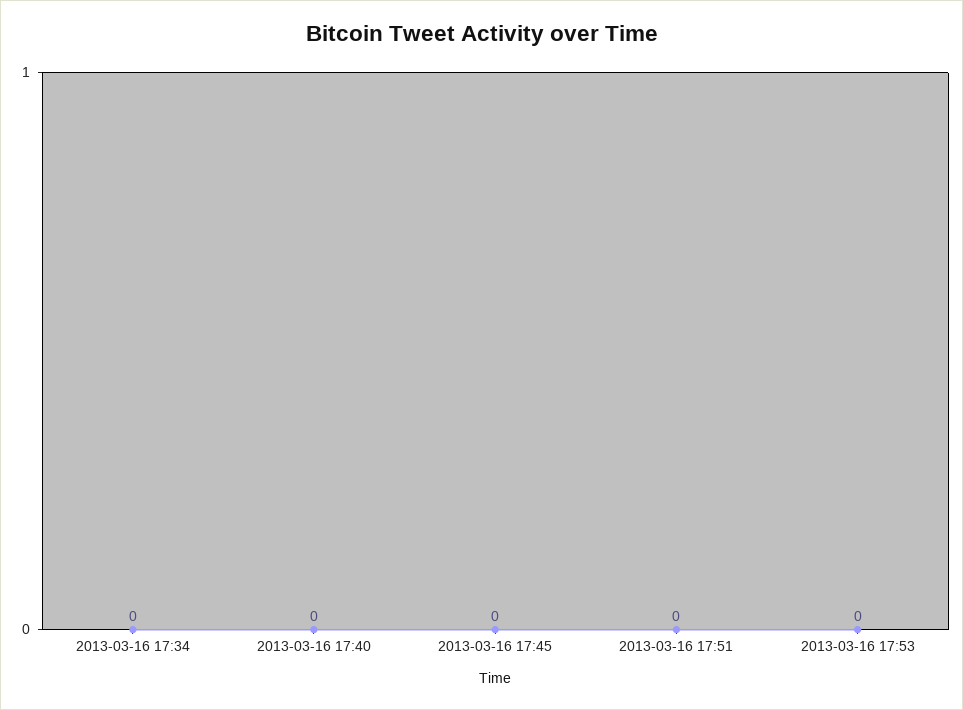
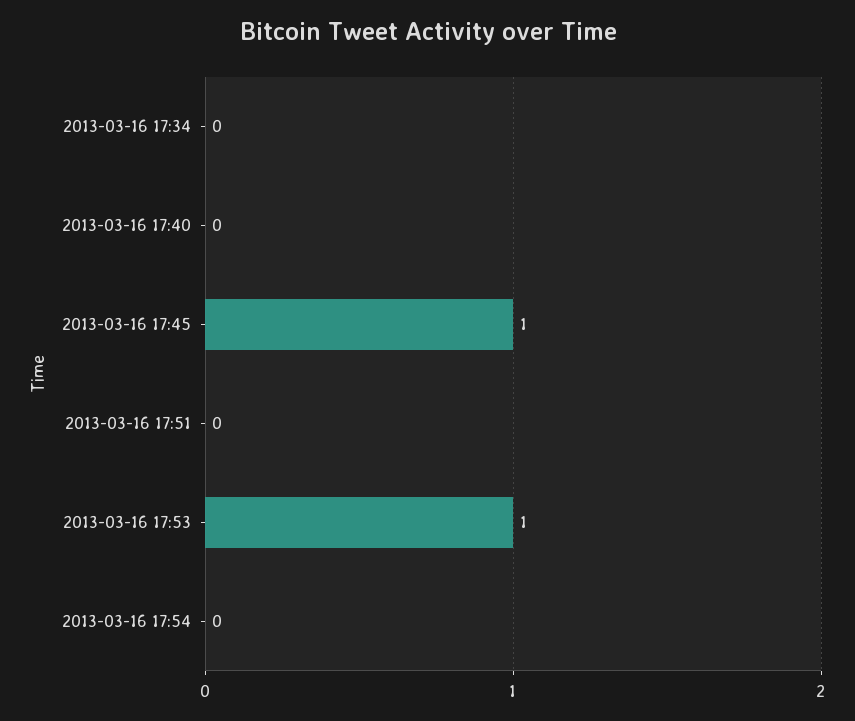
2013-03-16 17:45: 0 -> 1
2013-03-16 17:53: 0 -> 1
2013-03-16 17:54: none -> 0

